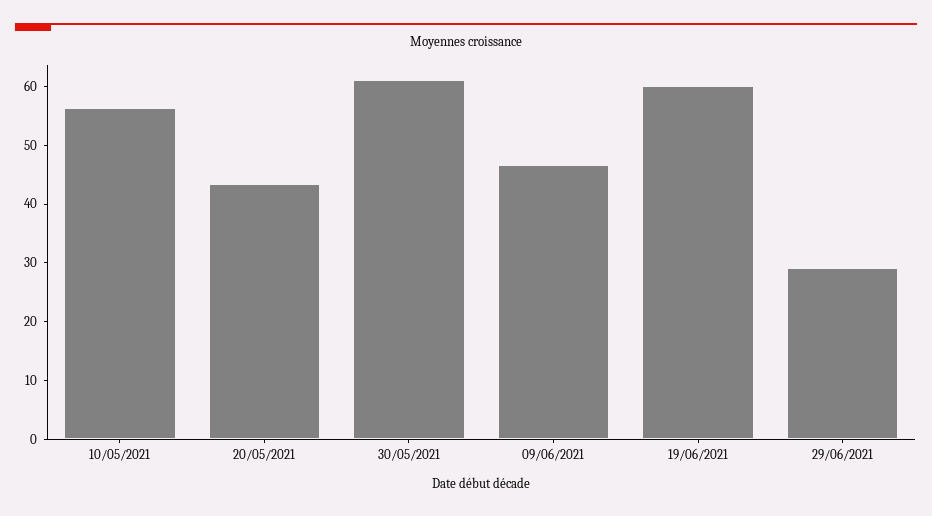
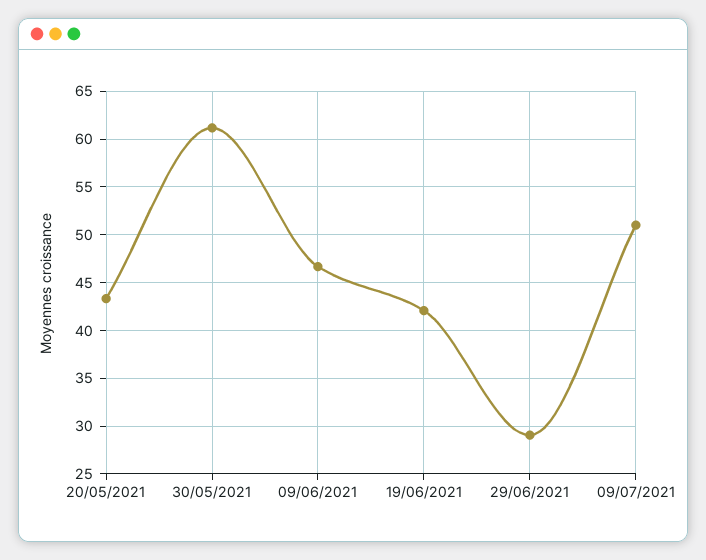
10/05/2021: 56 -> none
19/06/2021: 60 -> 42
09/07/2021: none -> 51

